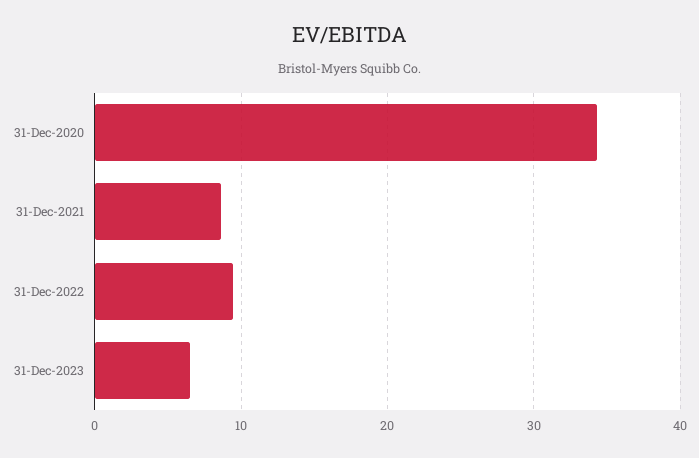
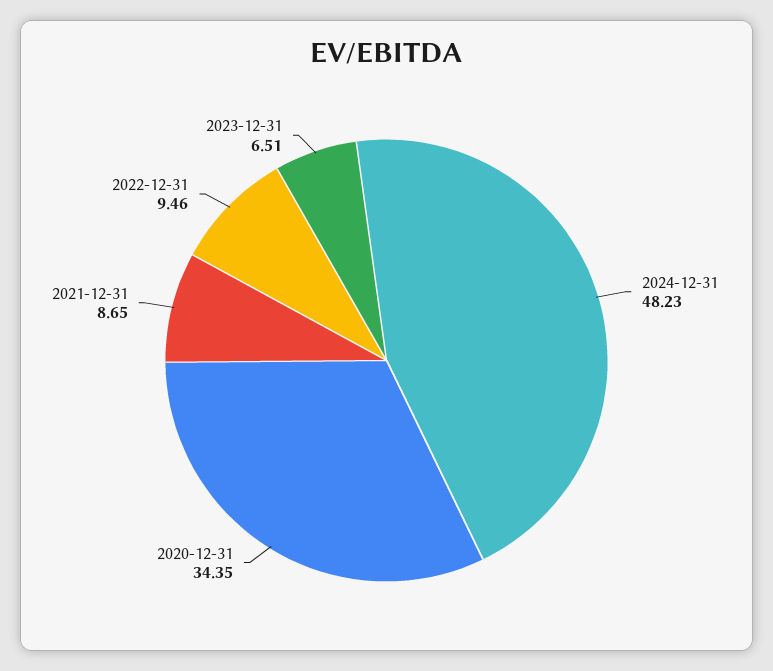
2024-12-31: none -> 48.23

